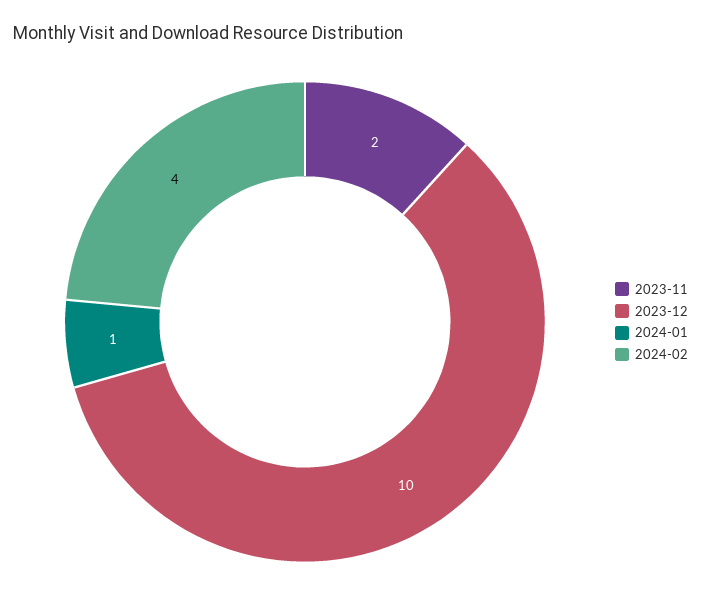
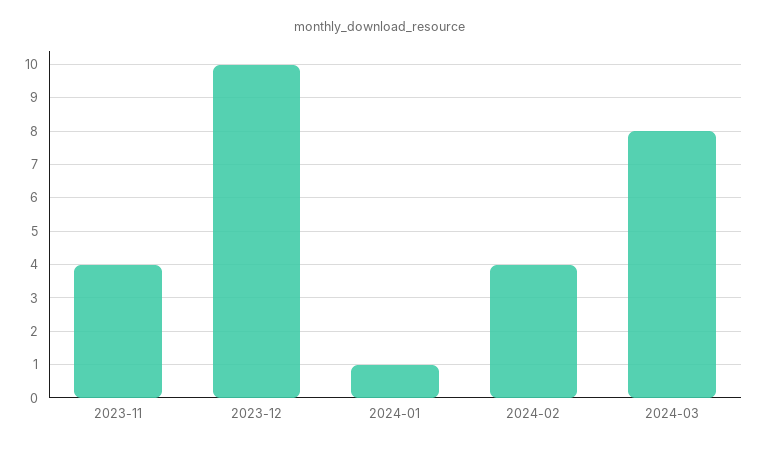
2023-11: 2 -> 4
2024-03: none -> 8

